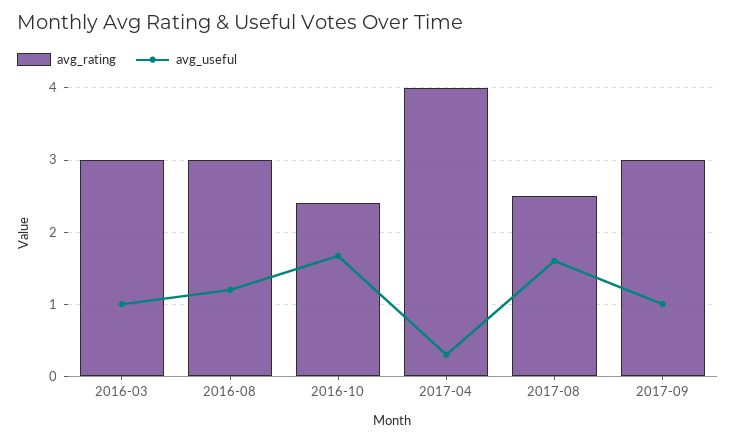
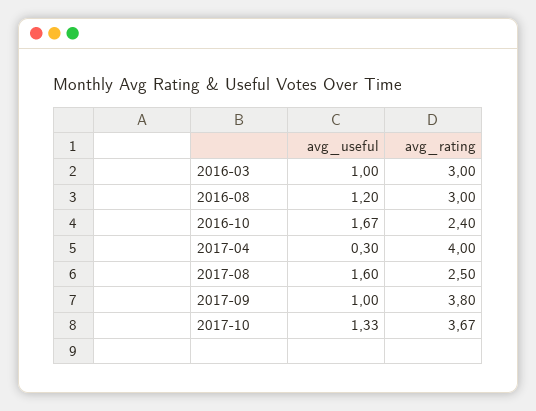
avg_rating, 2017-09: 3 -> 3.8
avg_useful, 2017-10: none -> 1.33
avg_rating, 2017-10: none -> 3.67

